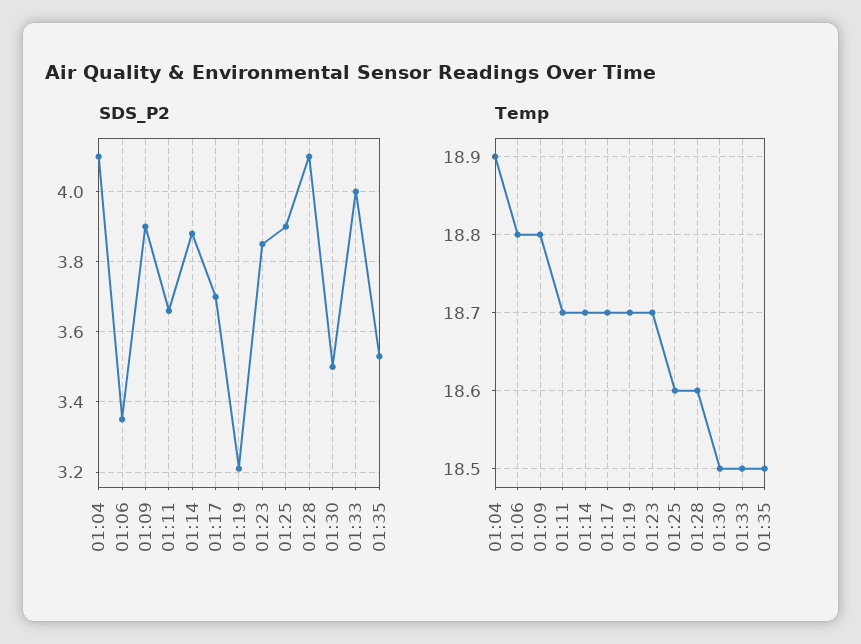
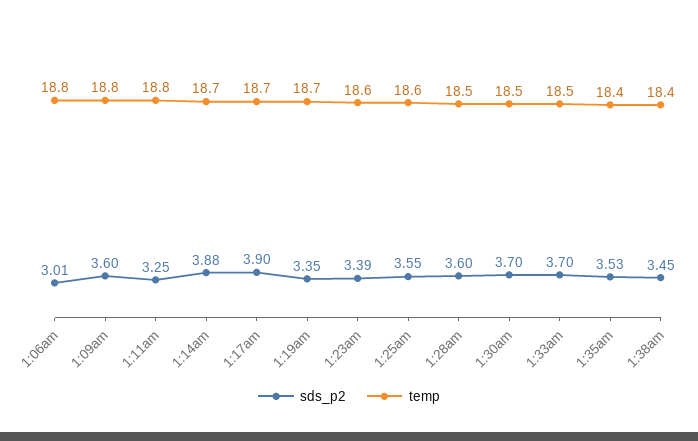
SDS_P2, 01:04: 4.1 -> none
SDS_P2, 01:06: 3.35 -> 3.01
SDS_P2, 01:09: 3.9 -> 3.6
SDS_P2, 01:11: 3.65 -> 3.25
SDS_P2, 01:17: 3.7 -> 3.9
SDS_P2, 01:19: 3.2 -> 3.35
SDS_P2, 01:23: 3.85 -> 3.39
SDS_P2, 01:25: 3.9 -> 3.55
SDS_P2, 01:28: 4.1 -> 3.6
SDS_P2, 01:30: 3.5 -> 3.7
SDS_P2, 01:33: 4 -> 3.7
Temp, 01:04: 18.9 -> none
Temp, 01:11: 18.7 -> 18.8
Temp, 01:23: 18.7 -> 18.6
Temp, 01:28: 18.6 -> 18.5
Temp, 01:35: 18.5 -> 18.4
SDS_P2, 1:38am: none -> 3.45
Temp, 1:38am: none -> 18.4

